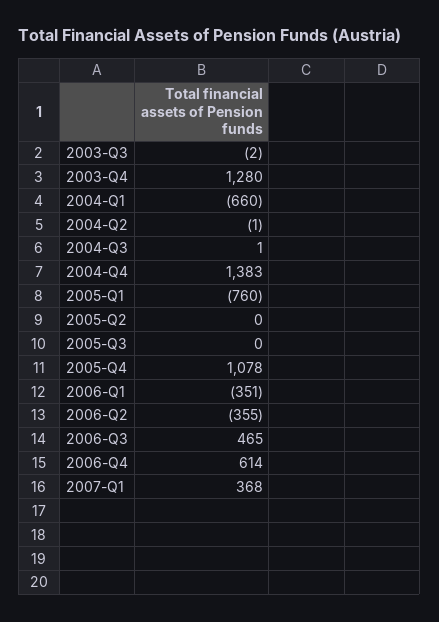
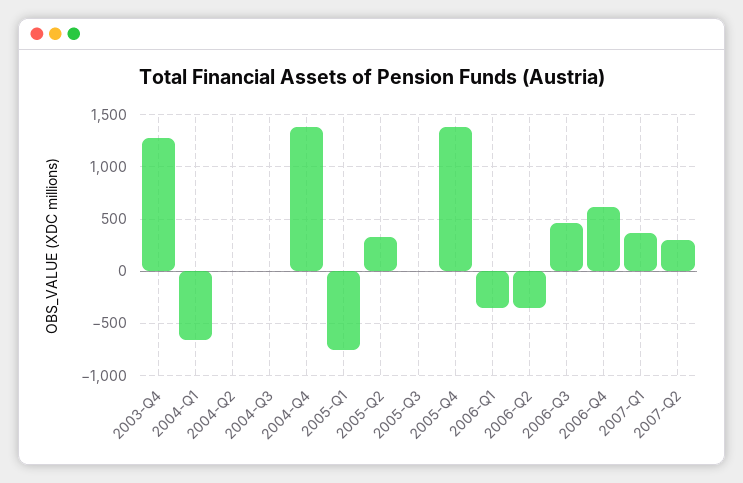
2003-Q3: -2 -> none
2005-Q2: 0 -> 300
2005-Q4: 1078 -> 1400
2007-Q2: none -> 300

